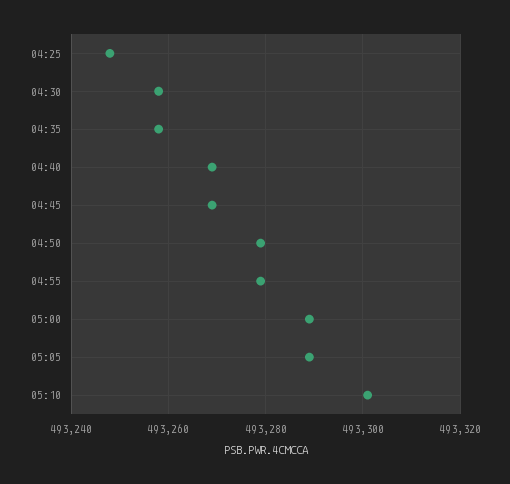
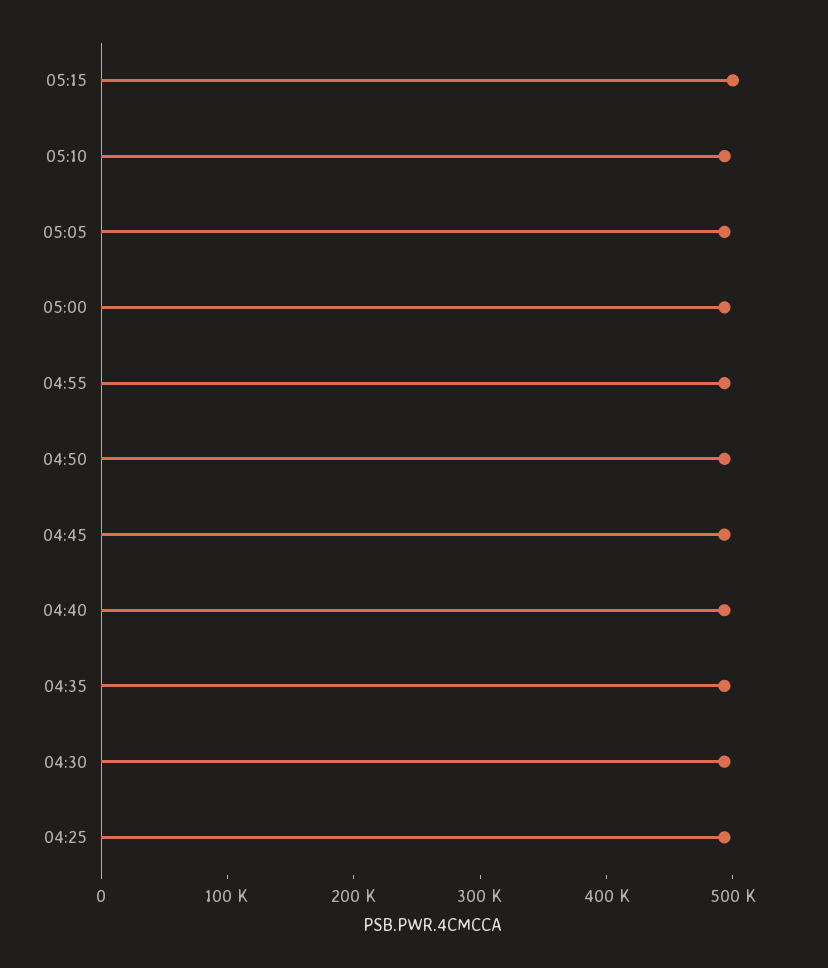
05:15: none -> 500000

